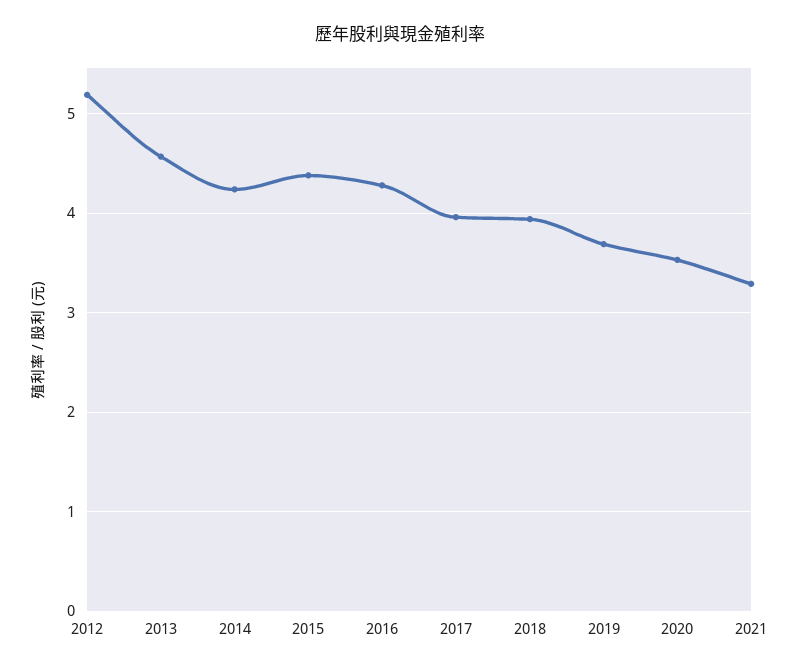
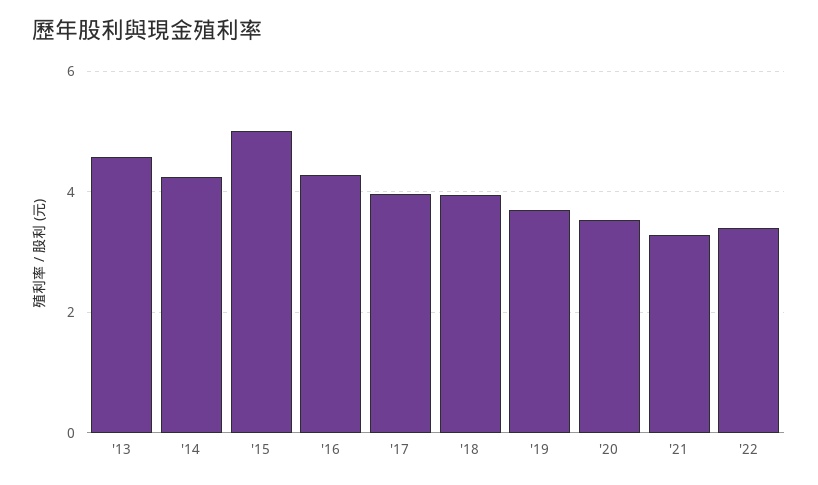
2012: 5.2 -> none
2015: 4.4 -> 5
'22: none -> 3.4

